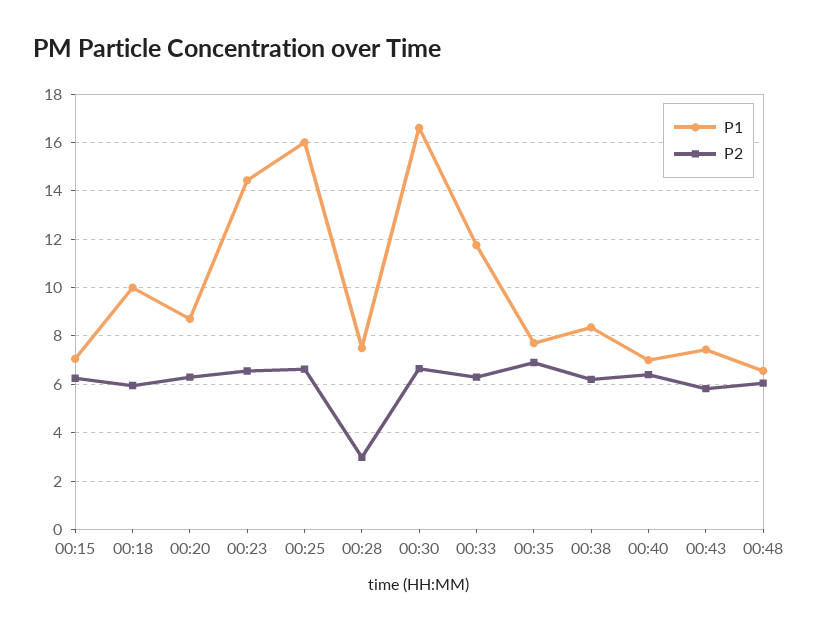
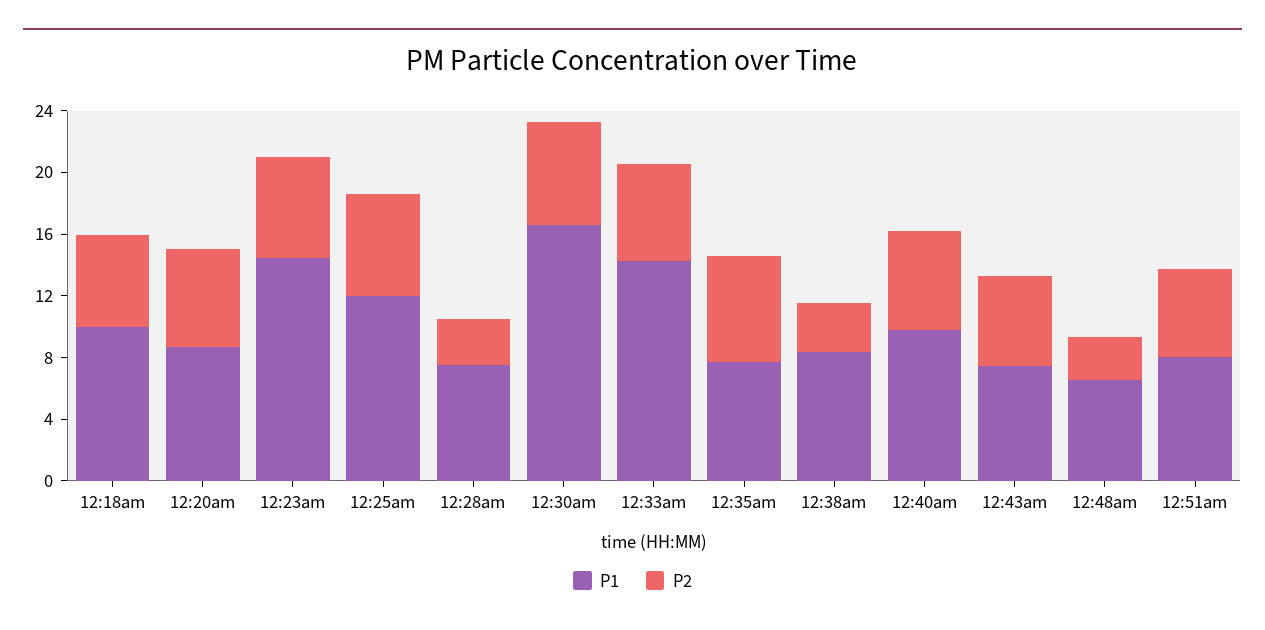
P1, 00:15: 7 -> none
P2, 00:15: 6.25 -> none
P1, 00:25: 16 -> 12
P1, 00:33: 11.75 -> 14
P2, 00:38: 6.25 -> 3
P1, 00:40: 7 -> 10
P2, 00:48: 6 -> 3
P1, 12:51am: none -> 8
P2, 12:51am: none -> 6

